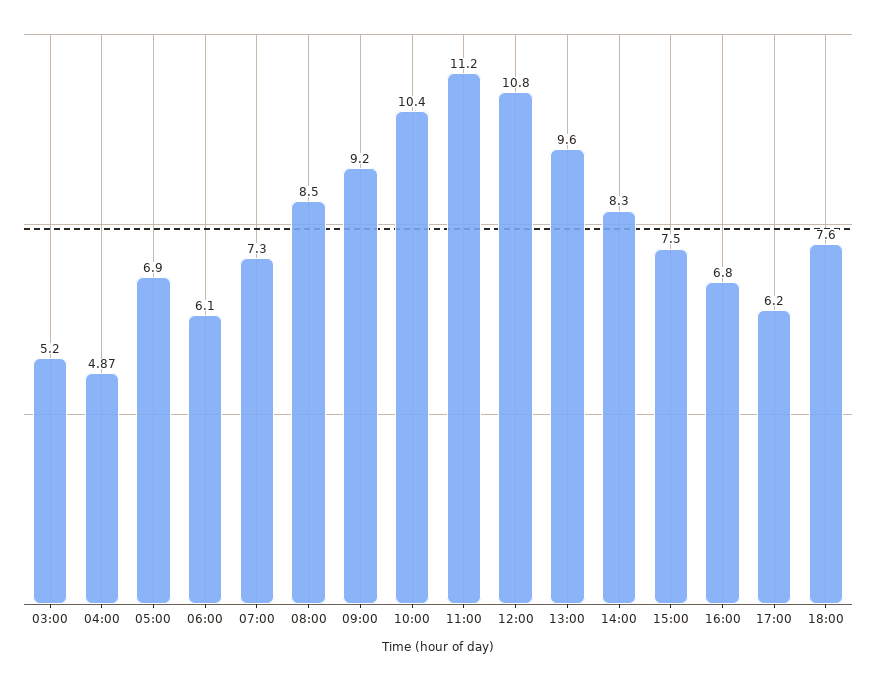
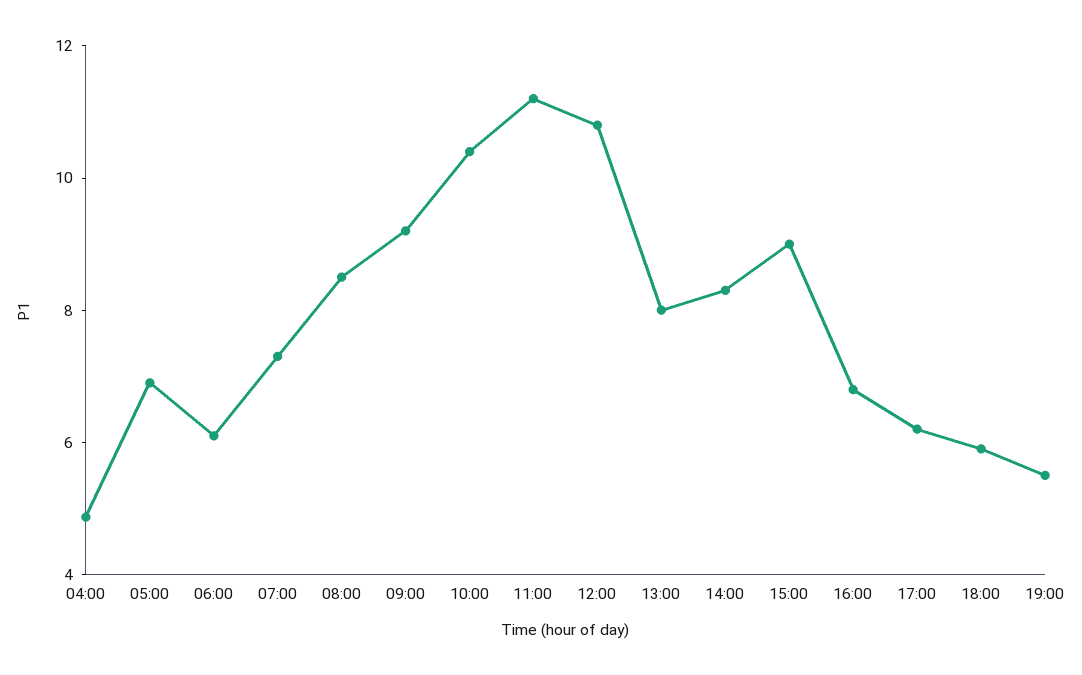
03:00: 5.2 -> none
13:00: 9.6 -> 8
15:00: 7.5 -> 9
18:00: 7.6 -> 6
19:00: none -> 5.5

